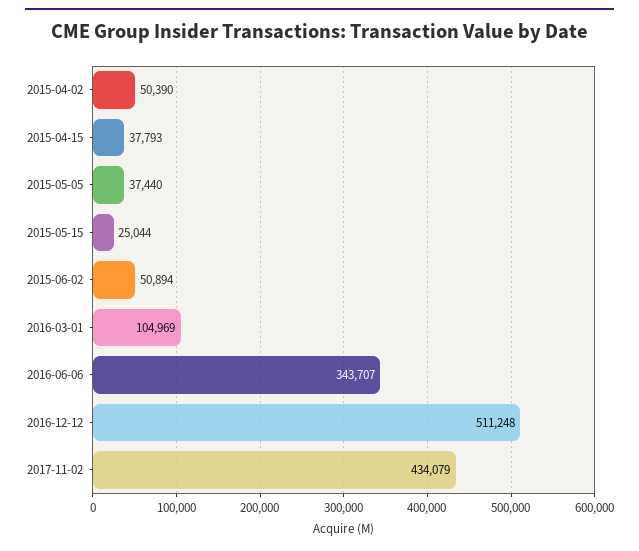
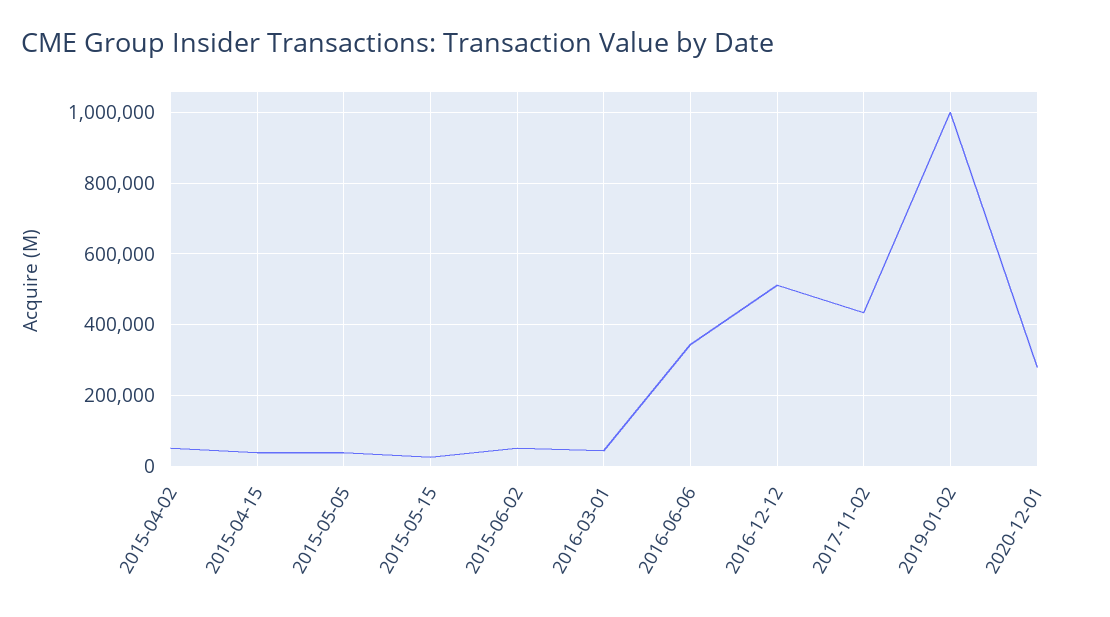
2016-03-01: 104969 -> 40000
2019-01-02: none -> 1000000
2020-12-01: none -> 280000

